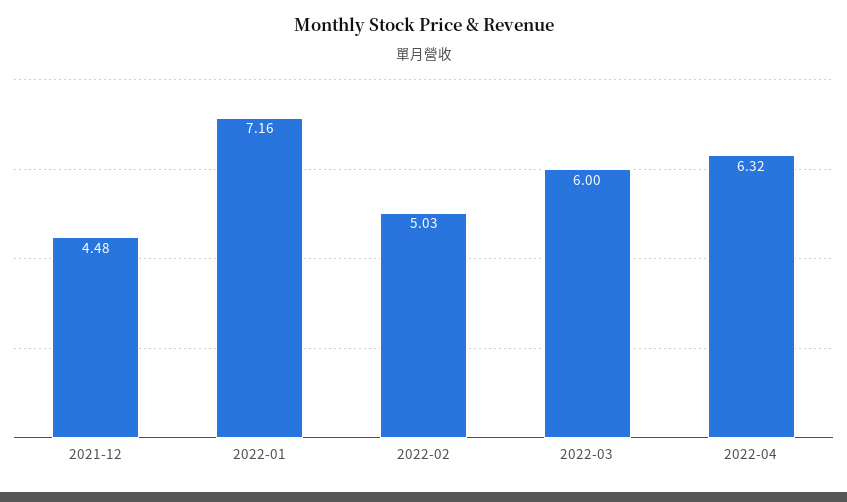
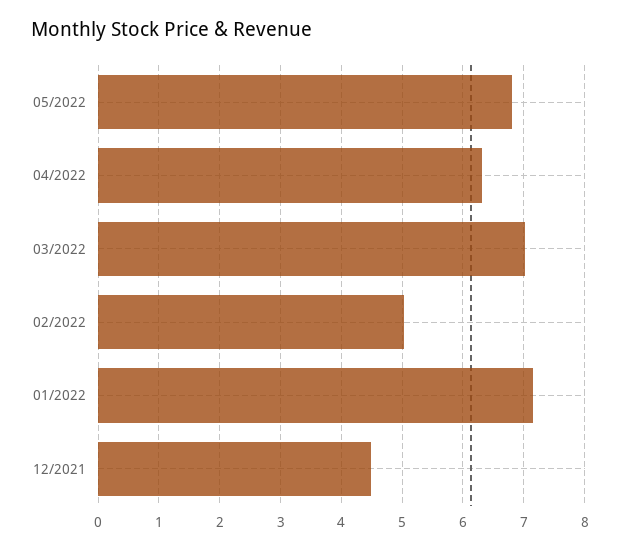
2022-03: 6 -> 7
05/2022: none -> 6.8

